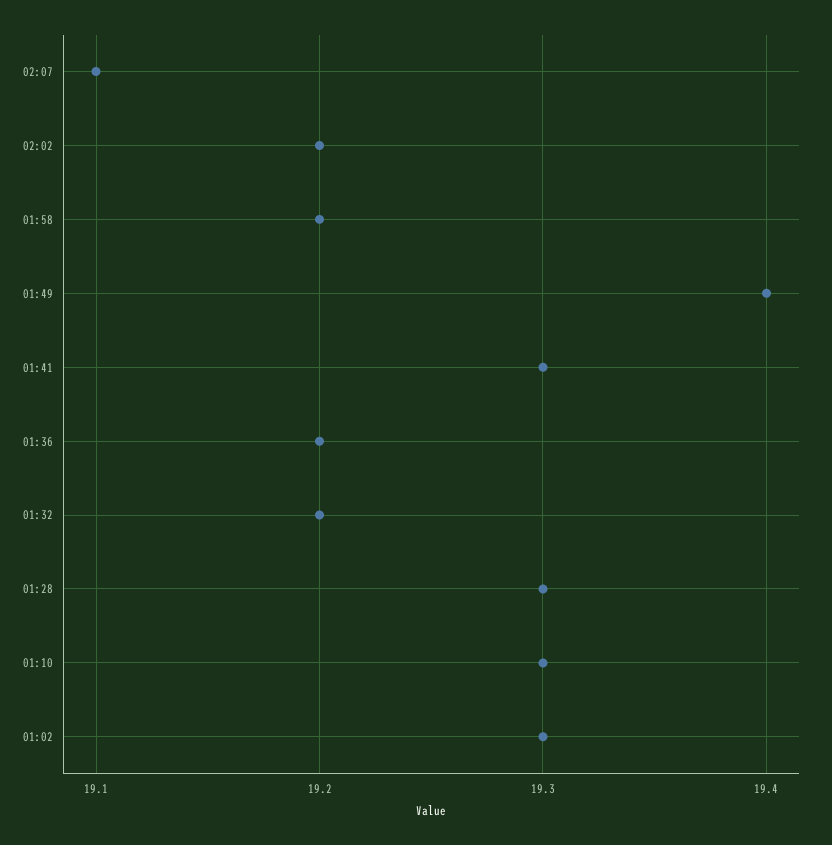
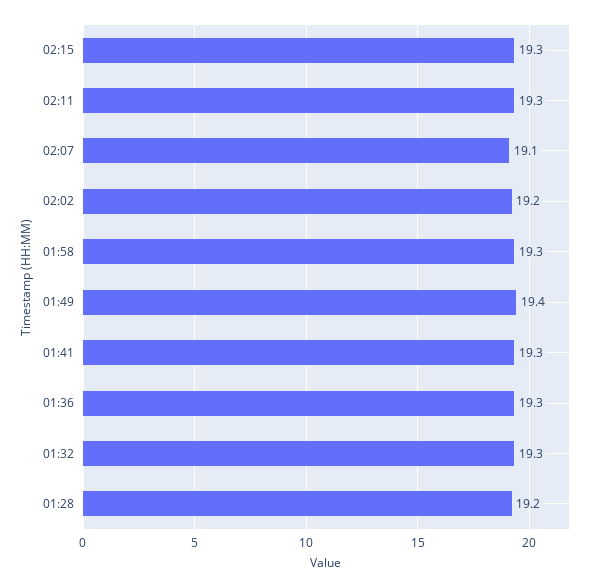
01:58: 19.2 -> 19.3
01:36: 19.2 -> 19.3
01:32: 19.2 -> 19.3
01:28: 19.3 -> 19.2
01:10: 19.3 -> none
01:02: 19.3 -> none
02:15: none -> 19.3
02:11: none -> 19.3

